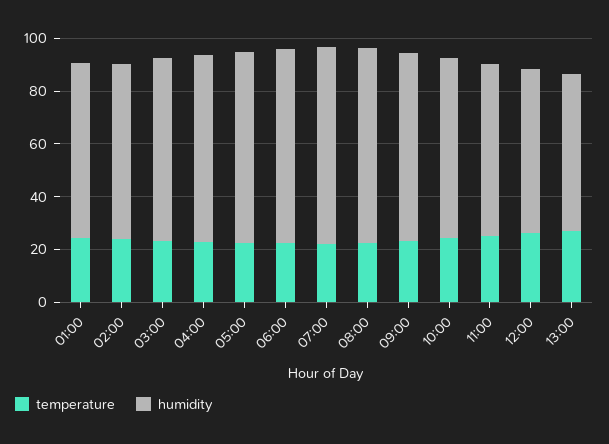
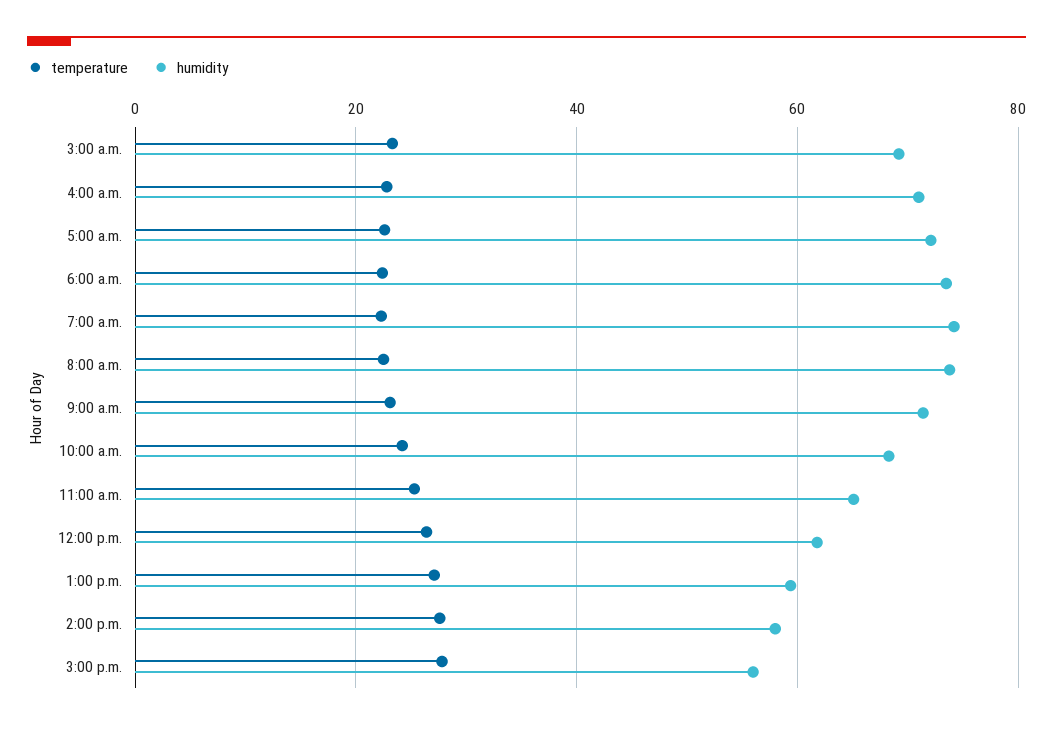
temperature, 01:00: 25 -> none
humidity, 01:00: 65 -> none
temperature, 02:00: 25 -> none
humidity, 02:00: 65 -> none
temperature, 2:00 p.m.: none -> 28
humidity, 2:00 p.m.: none -> 58
temperature, 3:00 p.m.: none -> 28
humidity, 3:00 p.m.: none -> 56

